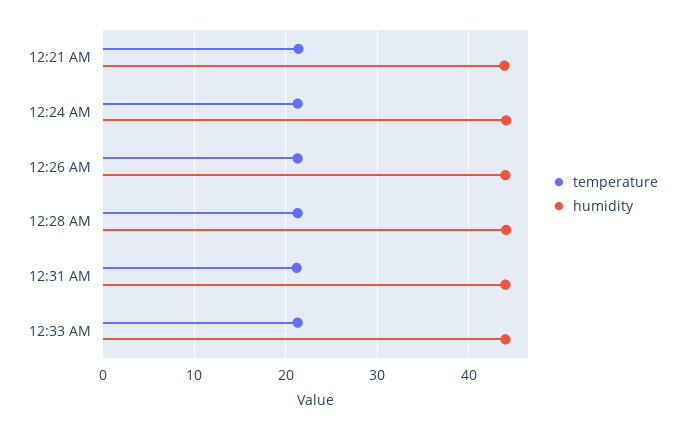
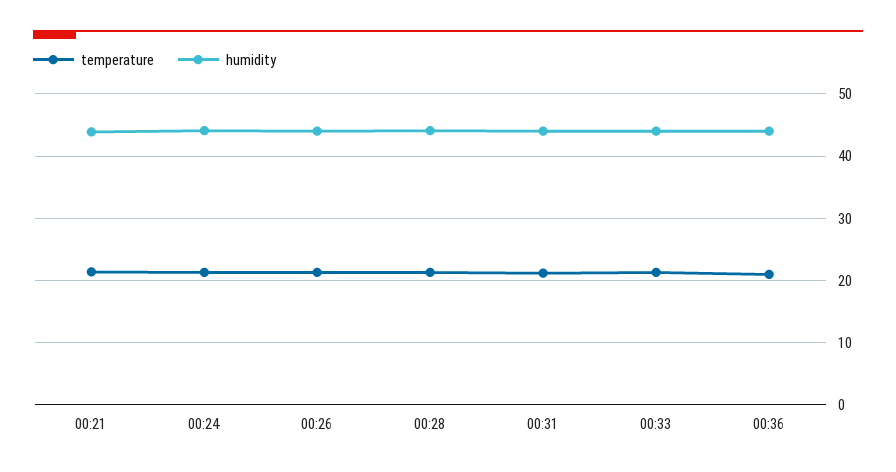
temperature, 00:36: none -> 21
humidity, 00:36: none -> 44

